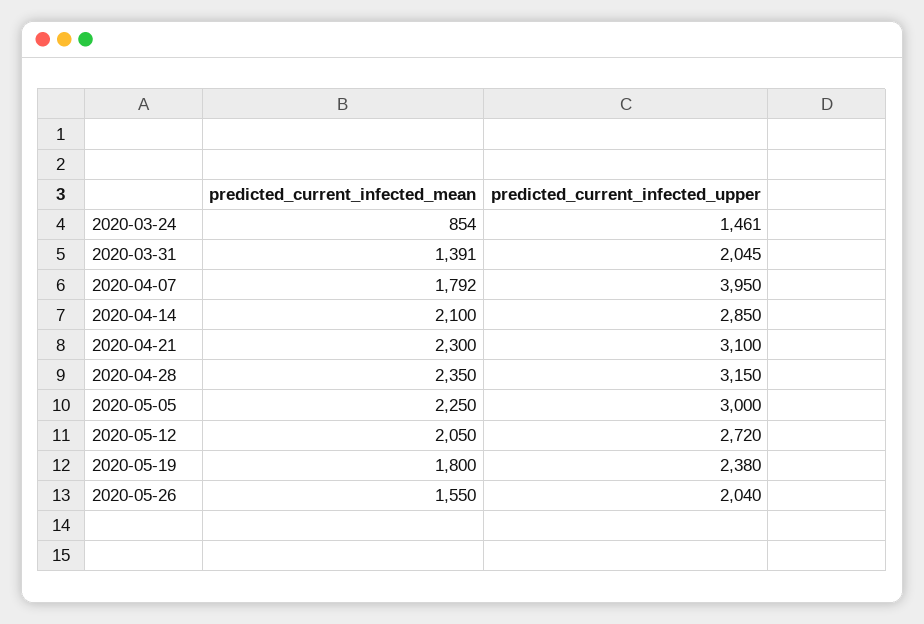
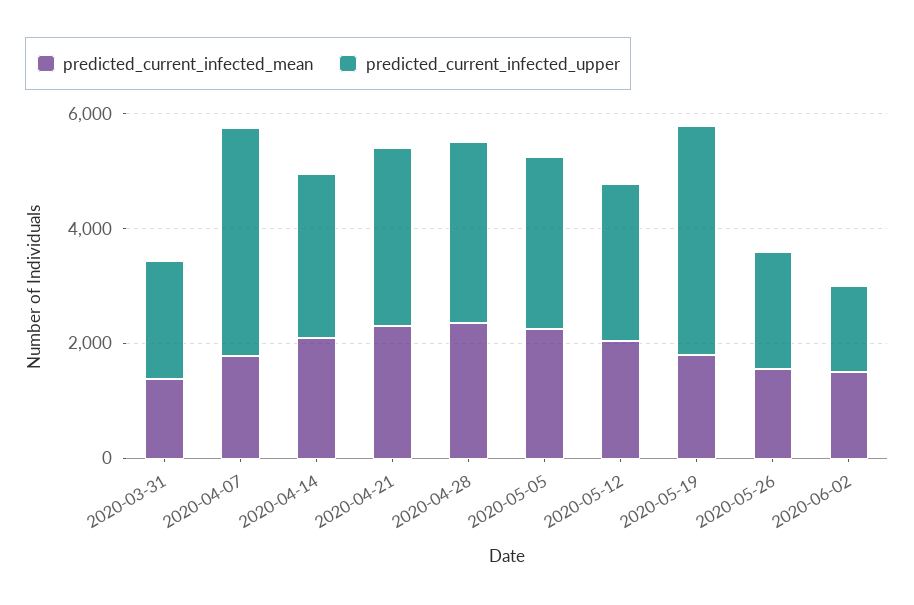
predicted_current_infected_mean, 2020-03-24: 854 -> none
predicted_current_infected_upper, 2020-03-24: 1461 -> none
predicted_current_infected_upper, 2020-05-19: 2380 -> 4000
predicted_current_infected_mean, 2020-06-02: none -> 1500
predicted_current_infected_upper, 2020-06-02: none -> 1500

